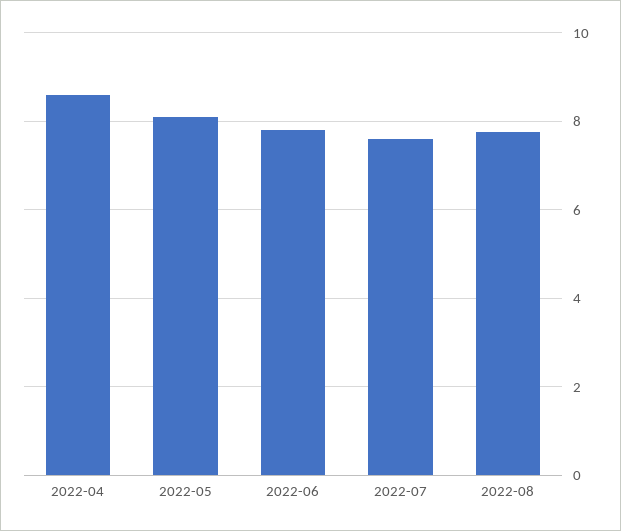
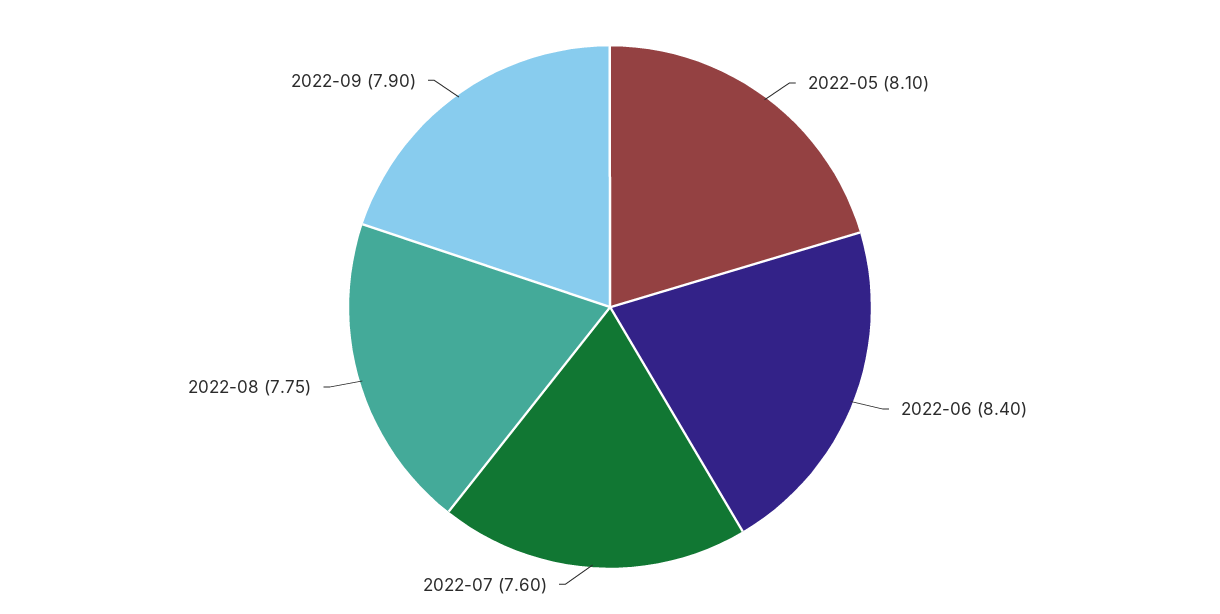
2022-04: 8.6 -> none
2022-06: 7.8 -> 8.4
2022-09: none -> 7.9

